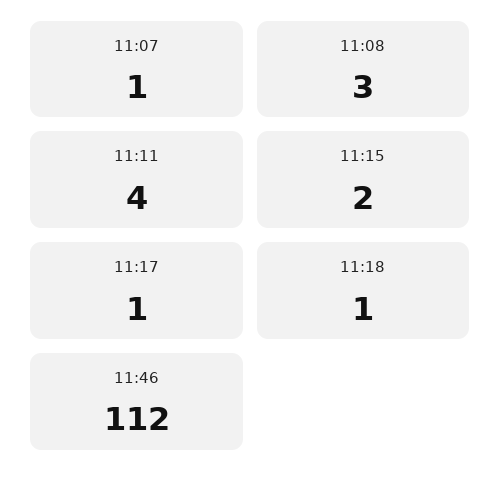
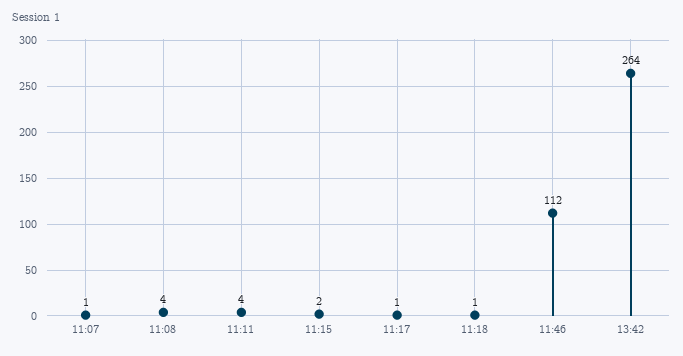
11:08: 3 -> 4
13:42: none -> 264

